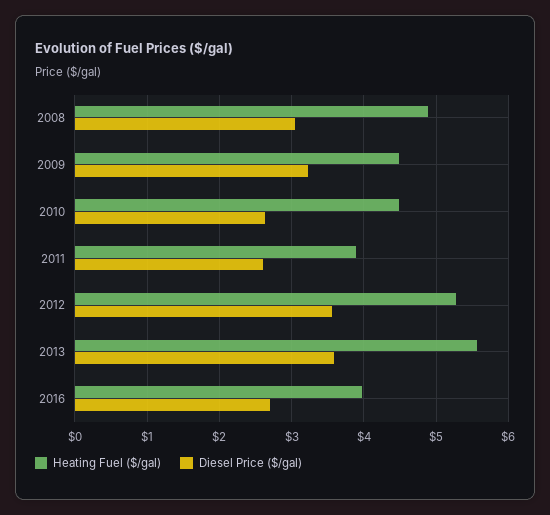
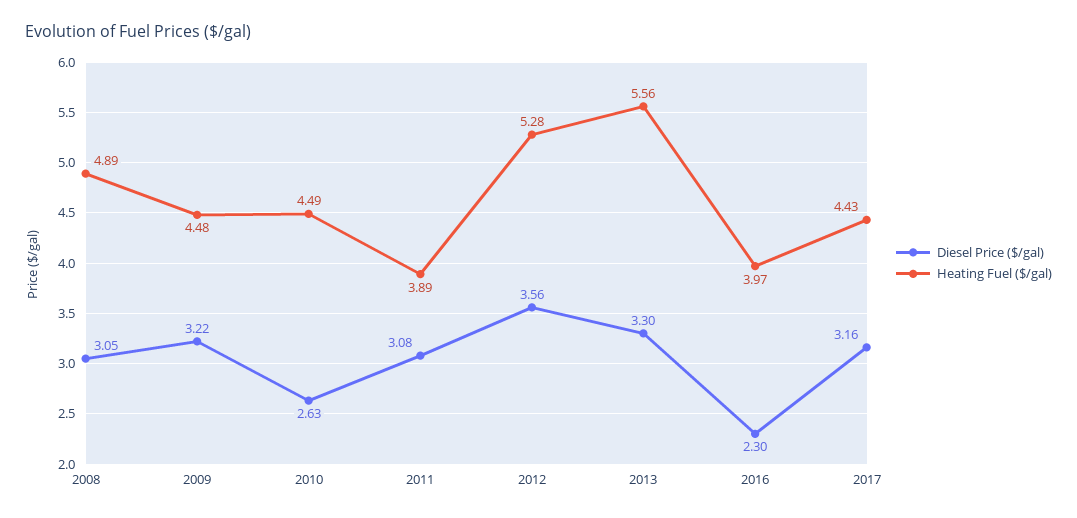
Diesel Price ($/gal), 2011: 2.6 -> 3.08
Diesel Price ($/gal), 2013: 3.6 -> 3.3
Diesel Price ($/gal), 2016: 2.7 -> 2.3
Diesel Price ($/gal), 2017: none -> 3.16
Heating Fuel ($/gal), 2017: none -> 4.43

